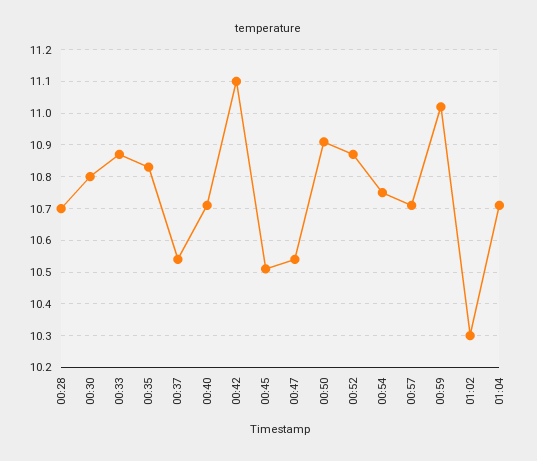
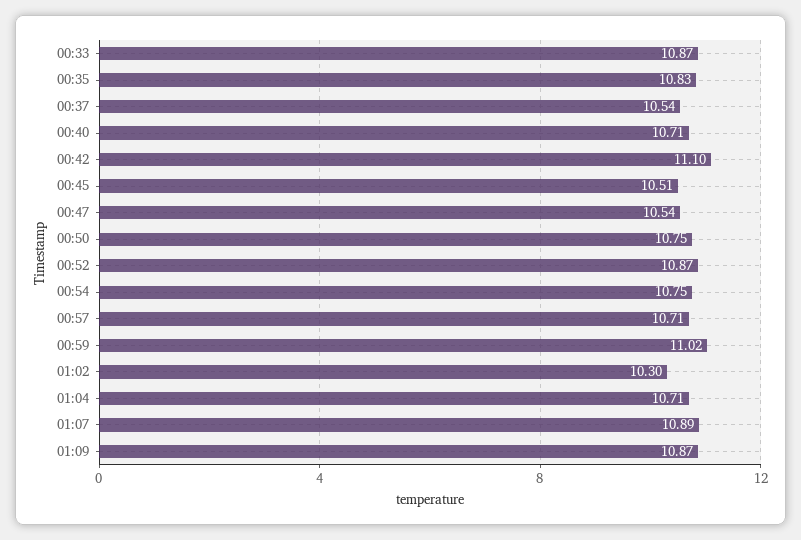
00:28: 10.7 -> none
00:30: 10.8 -> none
00:50: 10.9 -> 10.75
01:07: none -> 10.89
01:09: none -> 10.87

